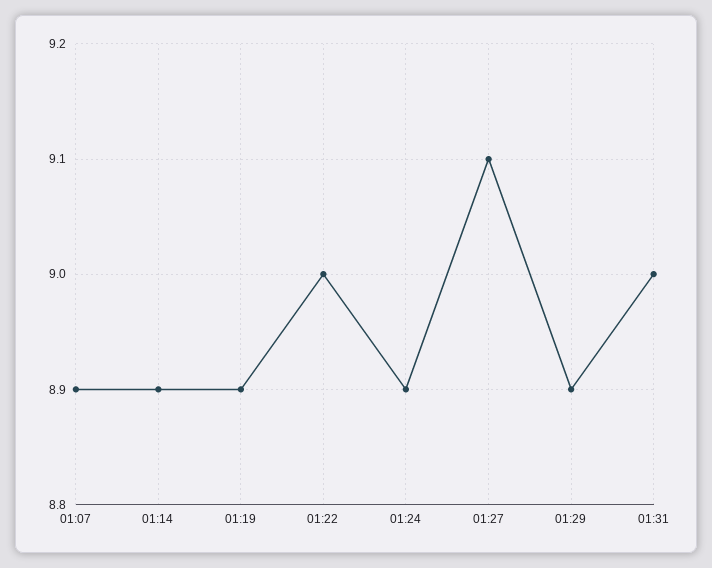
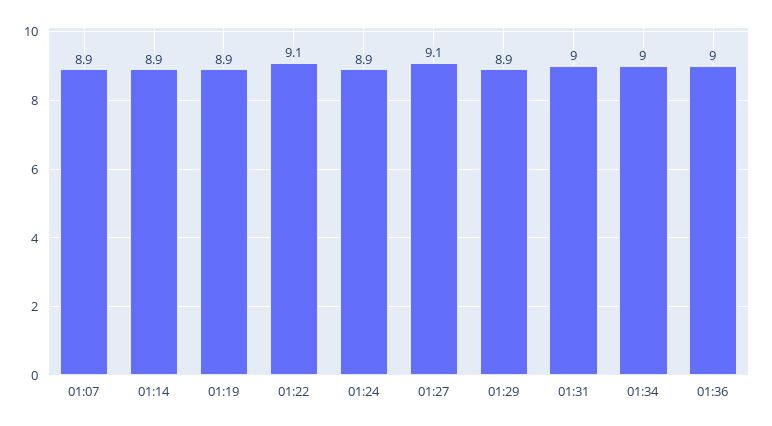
01:22: 9 -> 9.1
01:34: none -> 9
01:36: none -> 9

